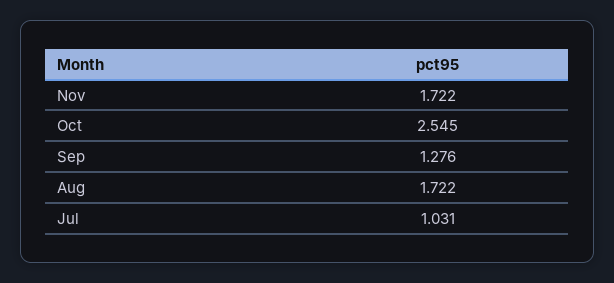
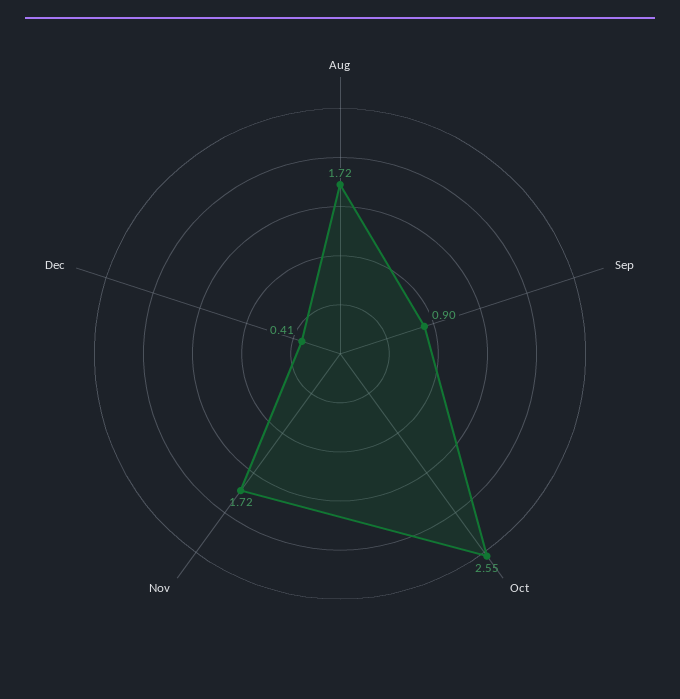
Sep: 1.276 -> 0.9
Jul: 1.031 -> none
Dec: none -> 0.41

